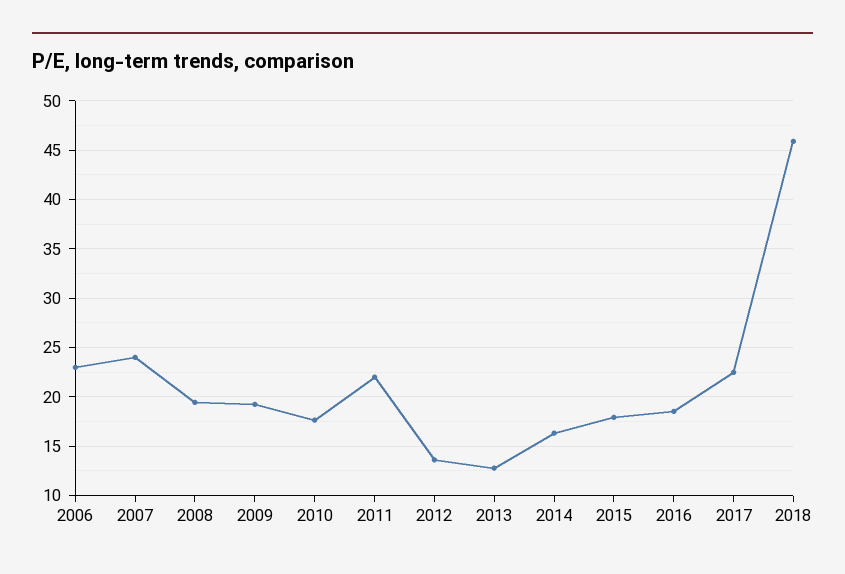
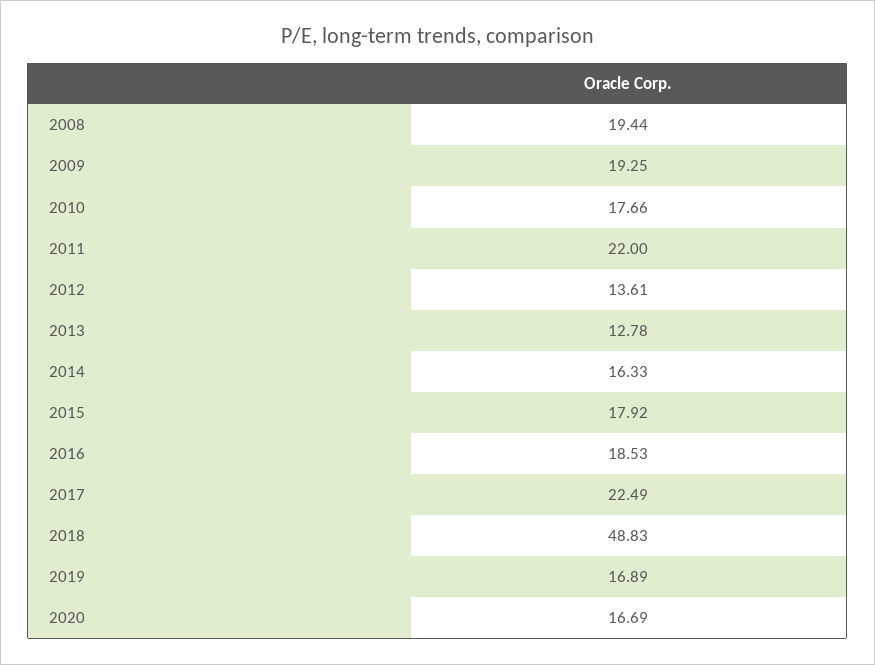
2006: 23 -> none
2007: 24 -> none
2018: 46 -> 48.83
2019: none -> 16.89
2020: none -> 16.69

